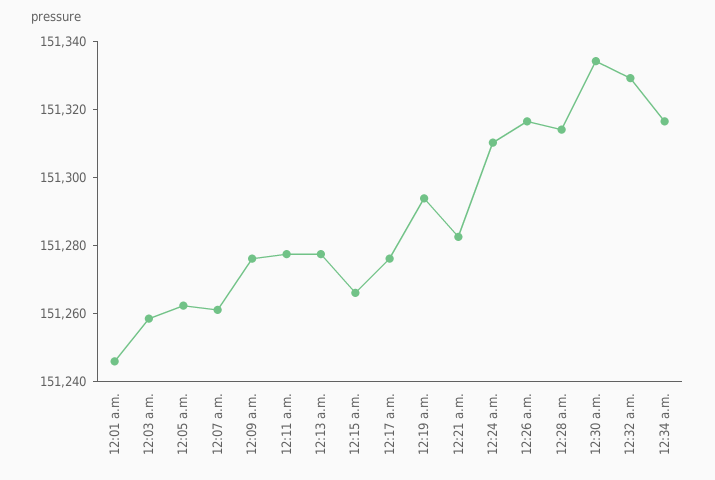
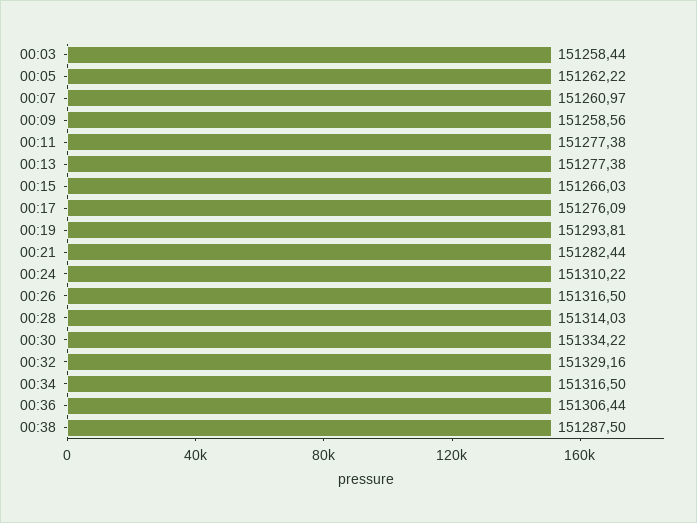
12:01 a.m.: 151245 -> none
12:09 a.m.: 151275 -> 151258.56
00:36: none -> 151306.44
00:38: none -> 151287.5

